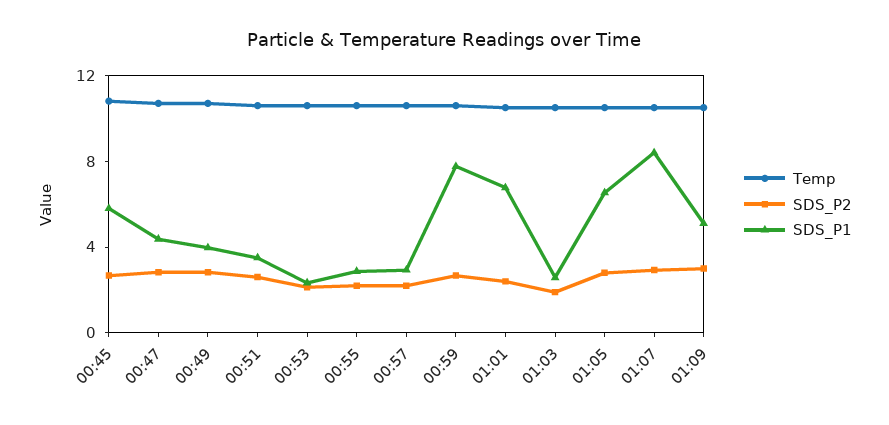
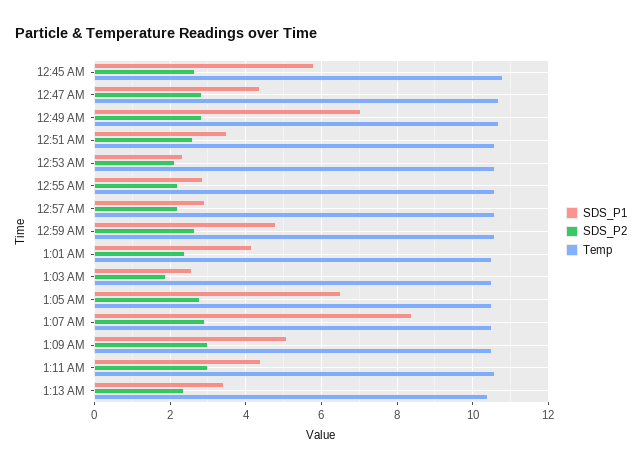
SDS_P1, 00:49: 4 -> 7
SDS_P1, 00:59: 8 -> 4.8
SDS_P1, 01:01: 7 -> 4.2
SDS_P1, 1:11 AM: none -> 4.4
SDS_P2, 1:11 AM: none -> 3
Temp, 1:11 AM: none -> 10.6
SDS_P1, 1:13 AM: none -> 3.4
SDS_P2, 1:13 AM: none -> 2.4
Temp, 1:13 AM: none -> 10.4

